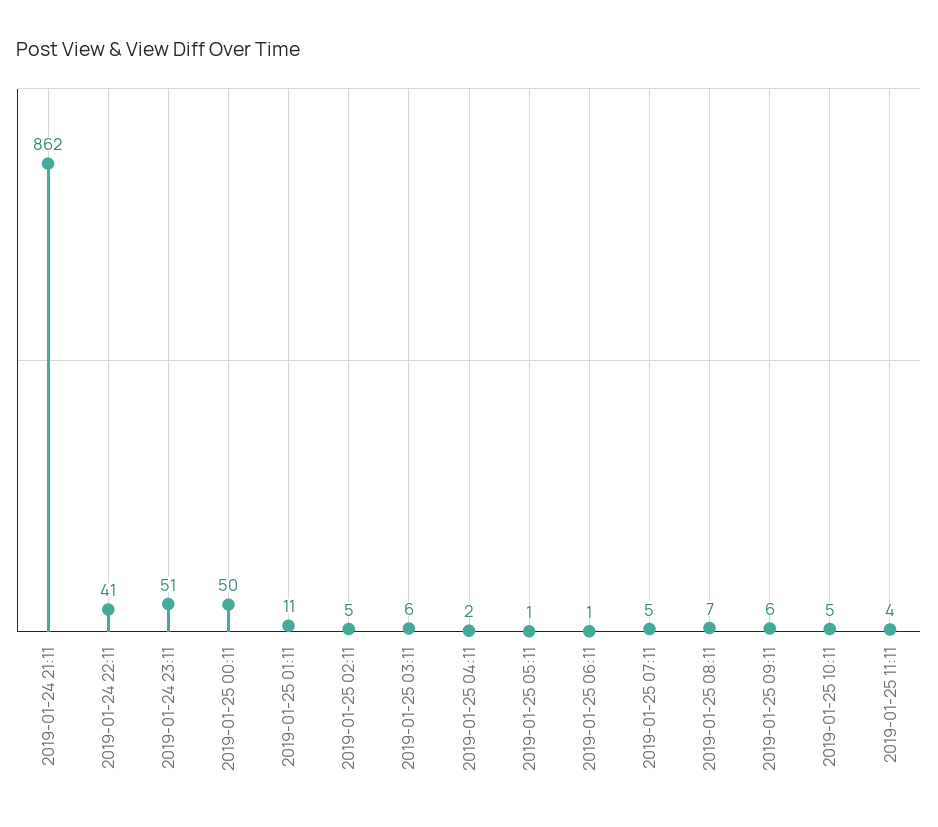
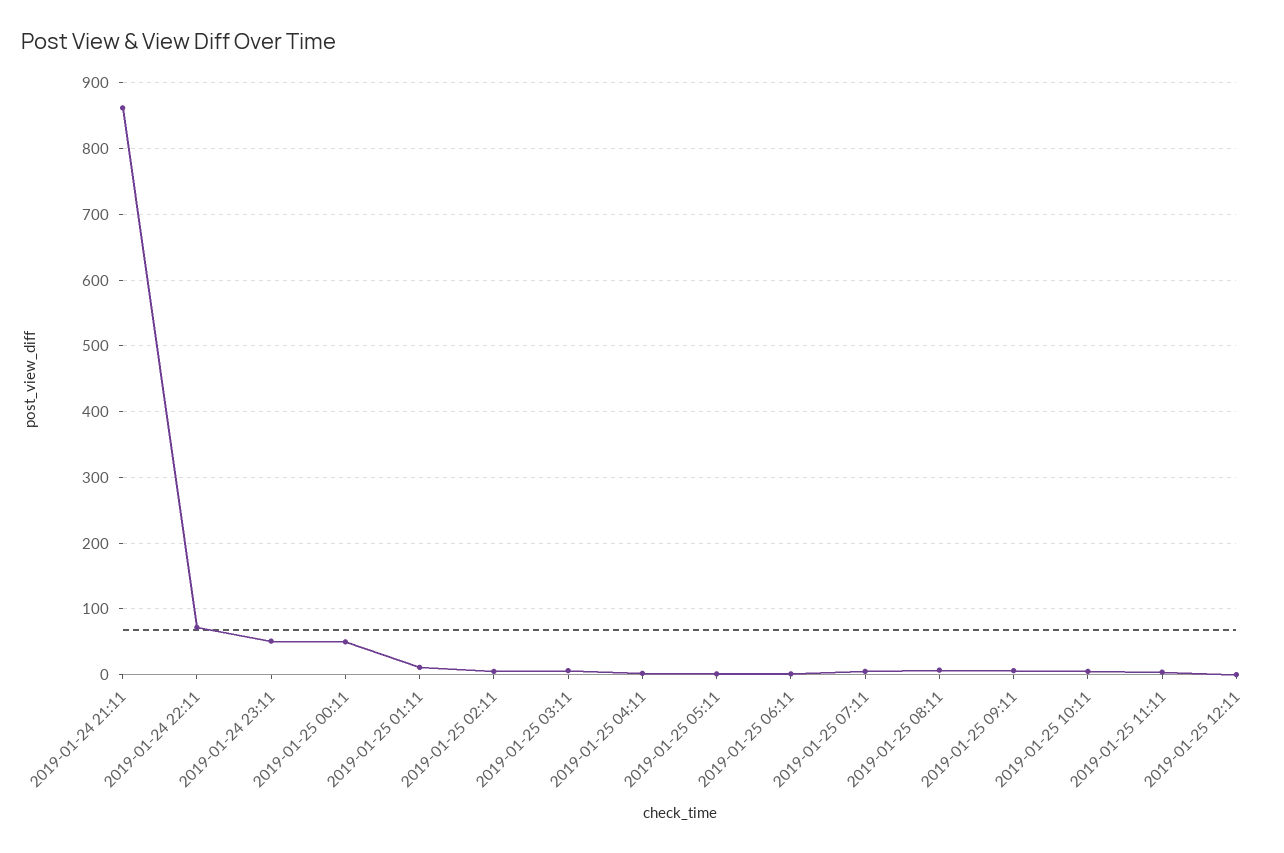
2019-01-24 22:11: 41 -> 70
2019-01-25 12:11: none -> 0

